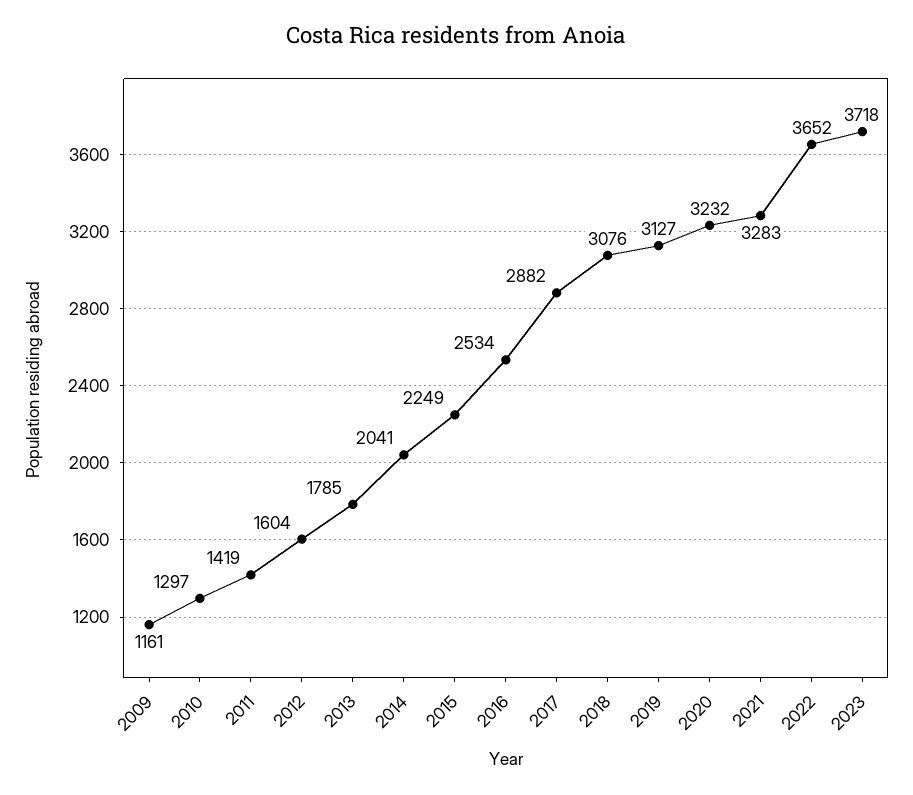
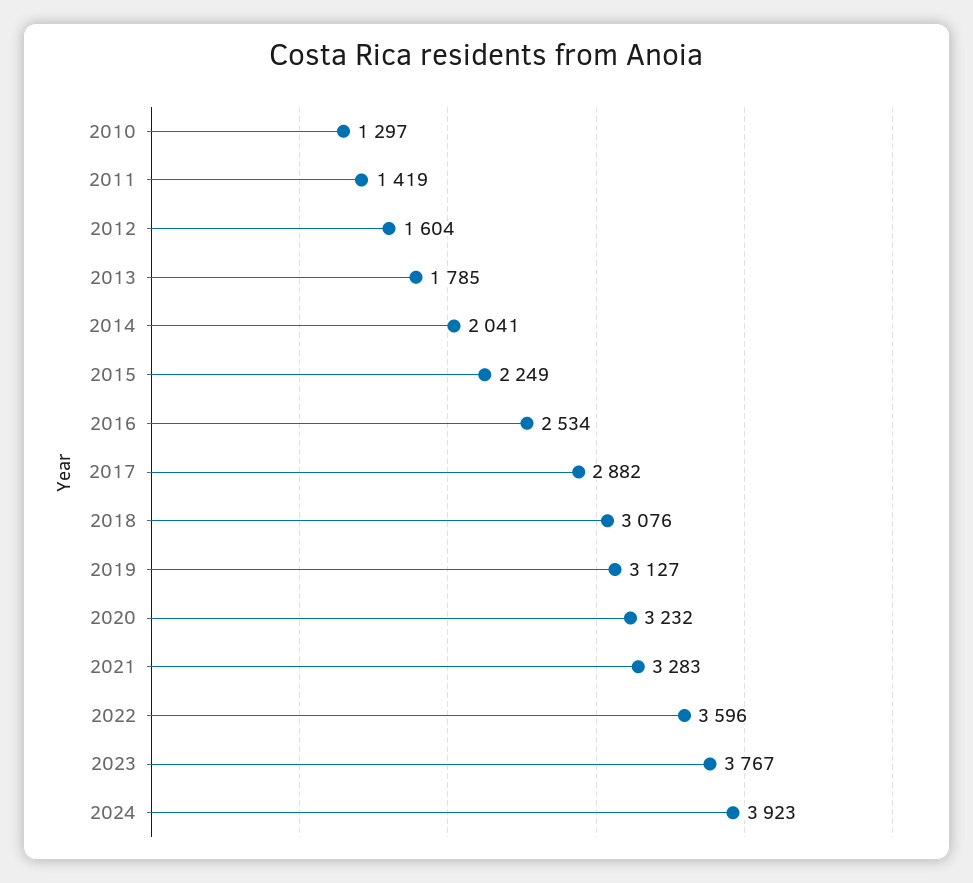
2009: 1161 -> none
2022: 3652 -> 3596
2023: 3718 -> 3767
2024: none -> 3923

